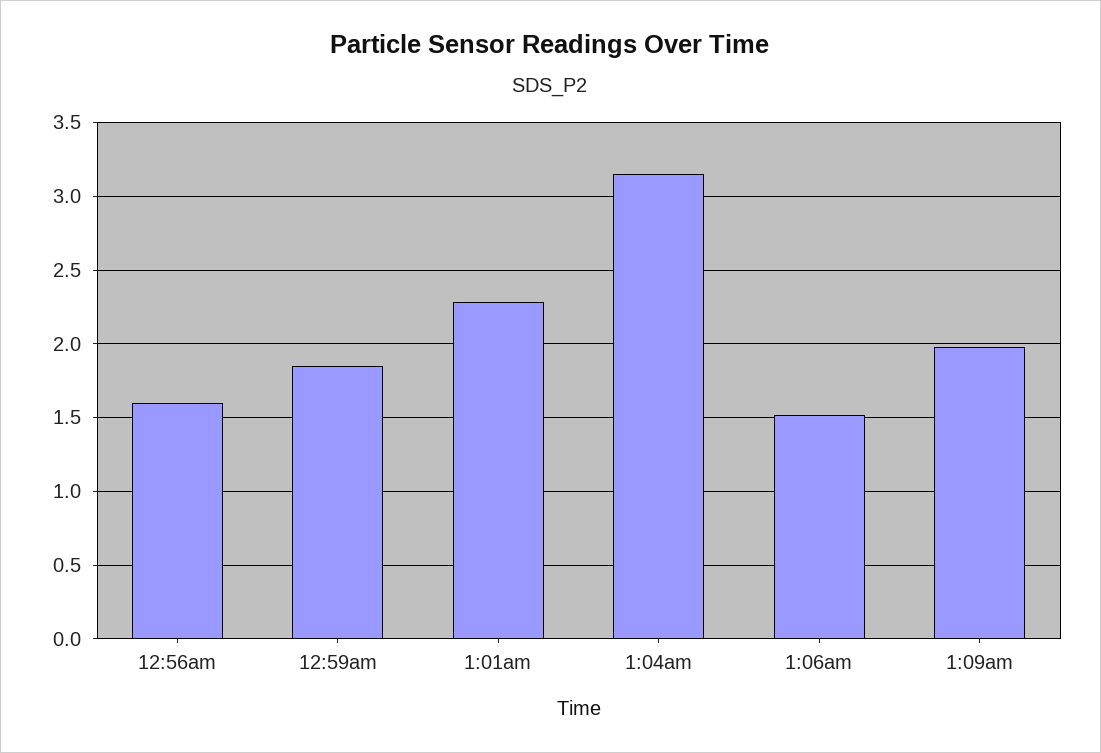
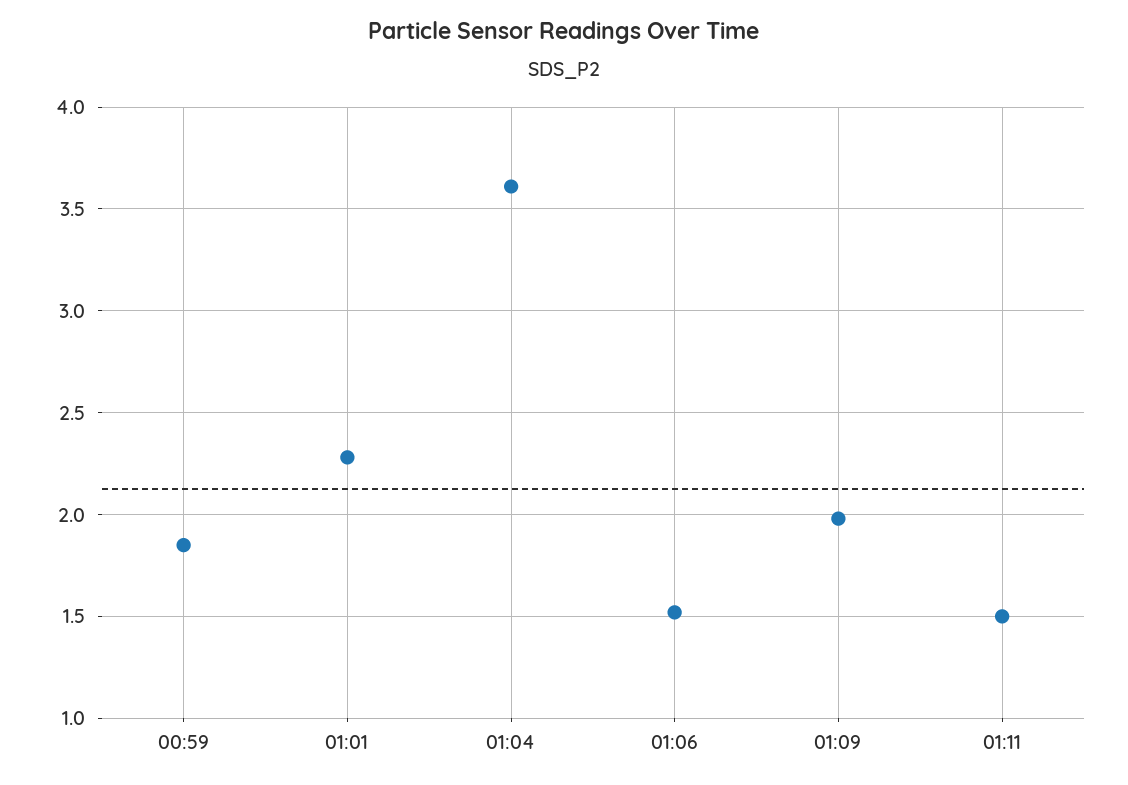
12:56am: 1.6 -> none
1:04am: 3.15 -> 3.6
01:11: none -> 1.5

